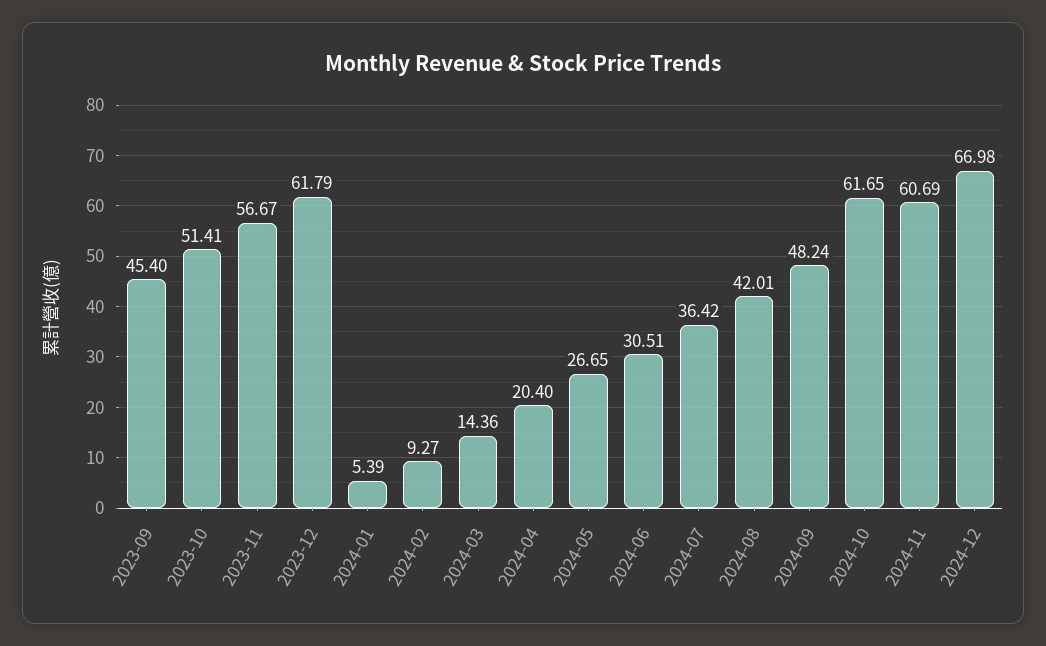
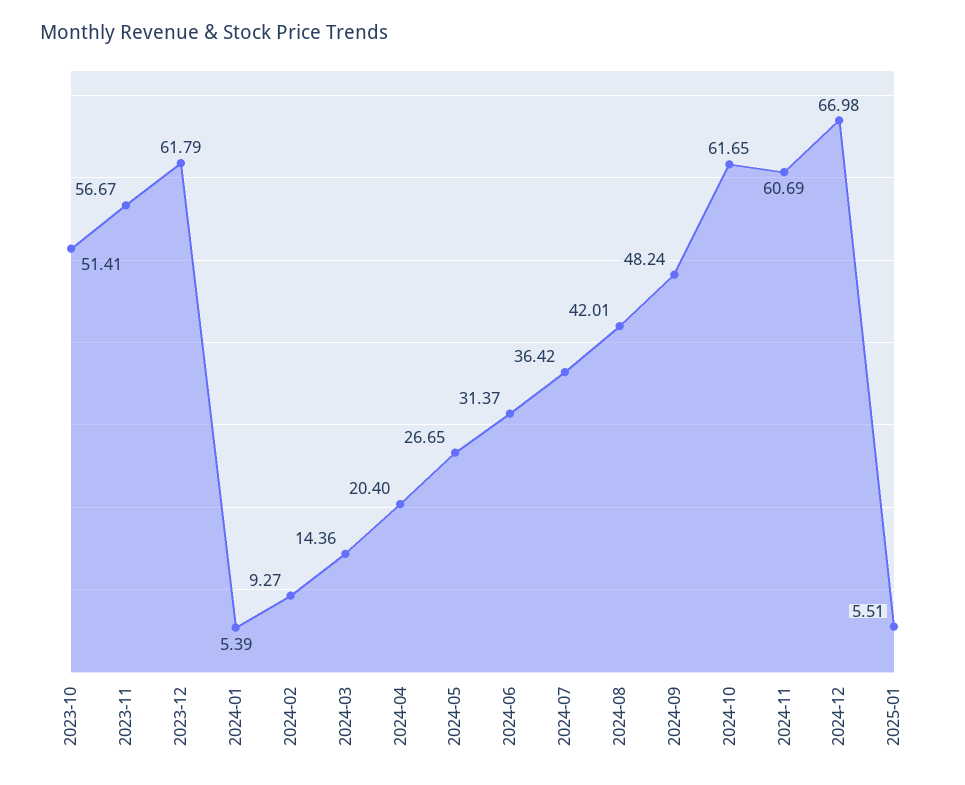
2023-09: 45.4 -> none
2024-06: 30.51 -> 31.37
2025-01: none -> 5.51

